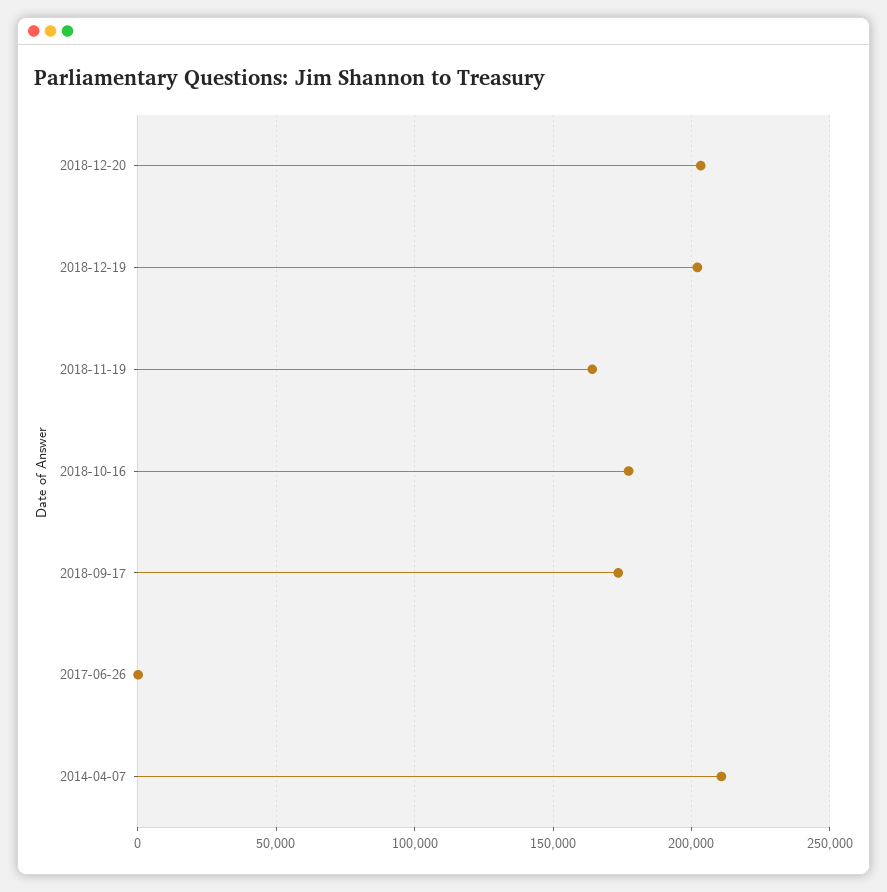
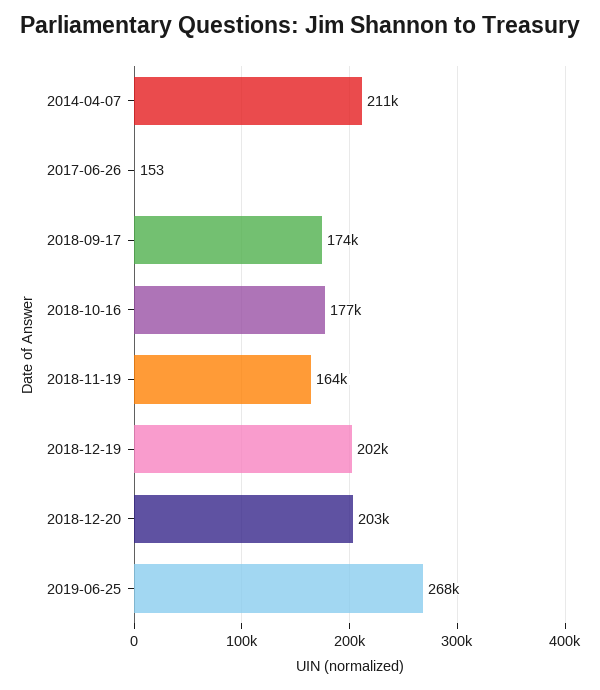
2019-06-25: none -> 268000

